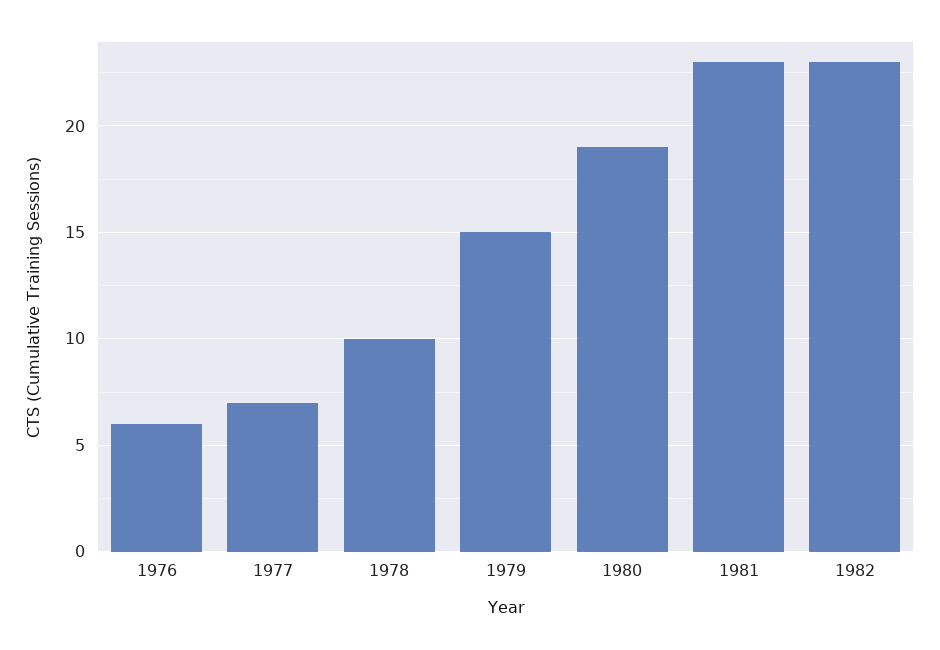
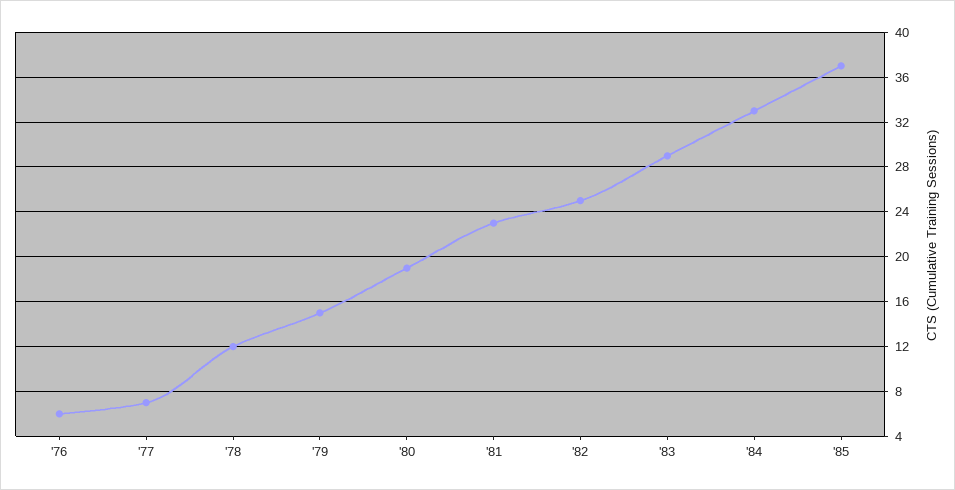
1978: 10 -> 12
1982: 23 -> 25
'83: none -> 29
'84: none -> 33
'85: none -> 37

